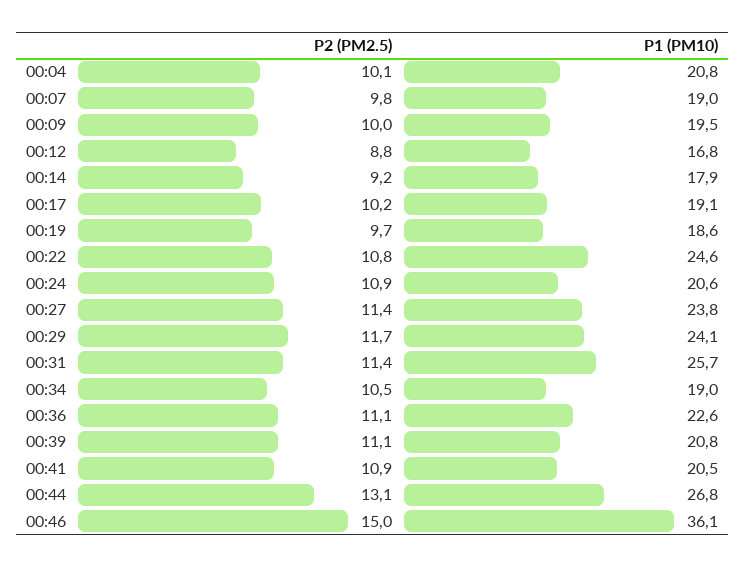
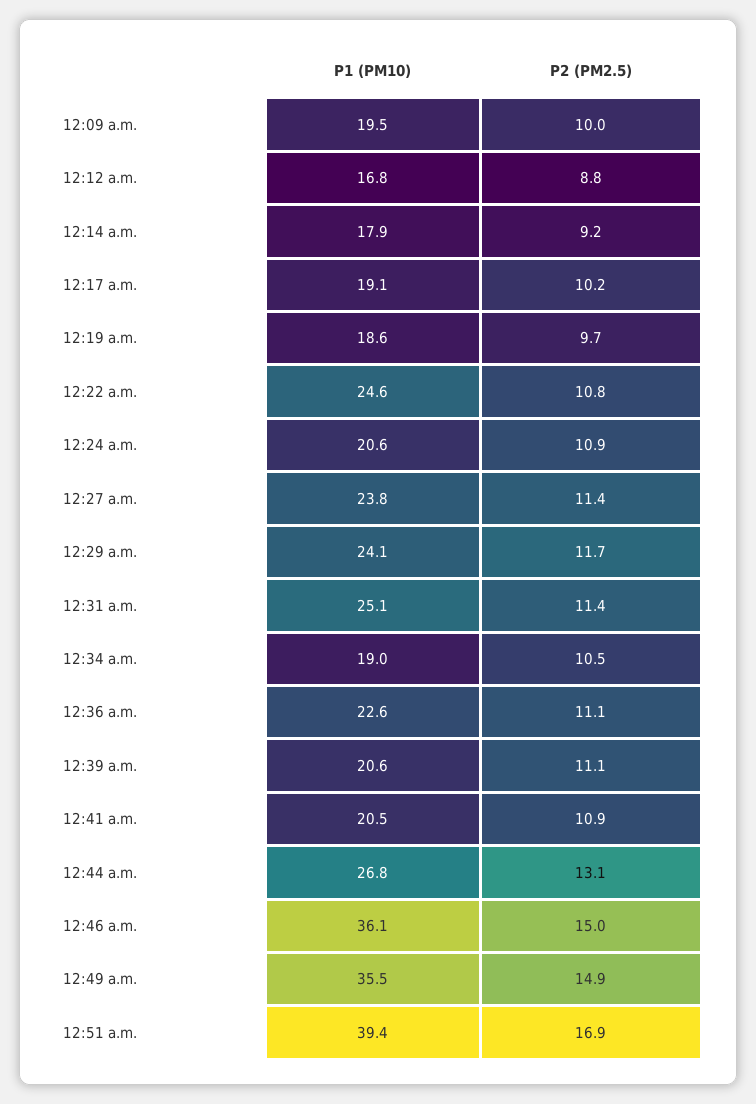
P2 (PM2.5), 00:04: 10.1 -> none
P1 (PM10), 00:04: 20.8 -> none
P2 (PM2.5), 00:07: 9.8 -> none
P1 (PM10), 00:07: 19 -> none
P1 (PM10), 00:31: 25.7 -> 25.1
P1 (PM10), 00:39: 20.8 -> 20.6
P1 (PM10), 12:49 a.m.: none -> 35.5
P2 (PM2.5), 12:49 a.m.: none -> 14.9
P1 (PM10), 12:51 a.m.: none -> 39.4
P2 (PM2.5), 12:51 a.m.: none -> 16.9

